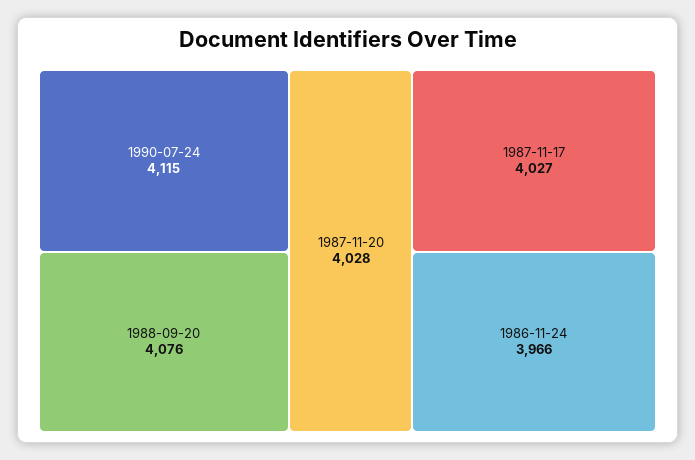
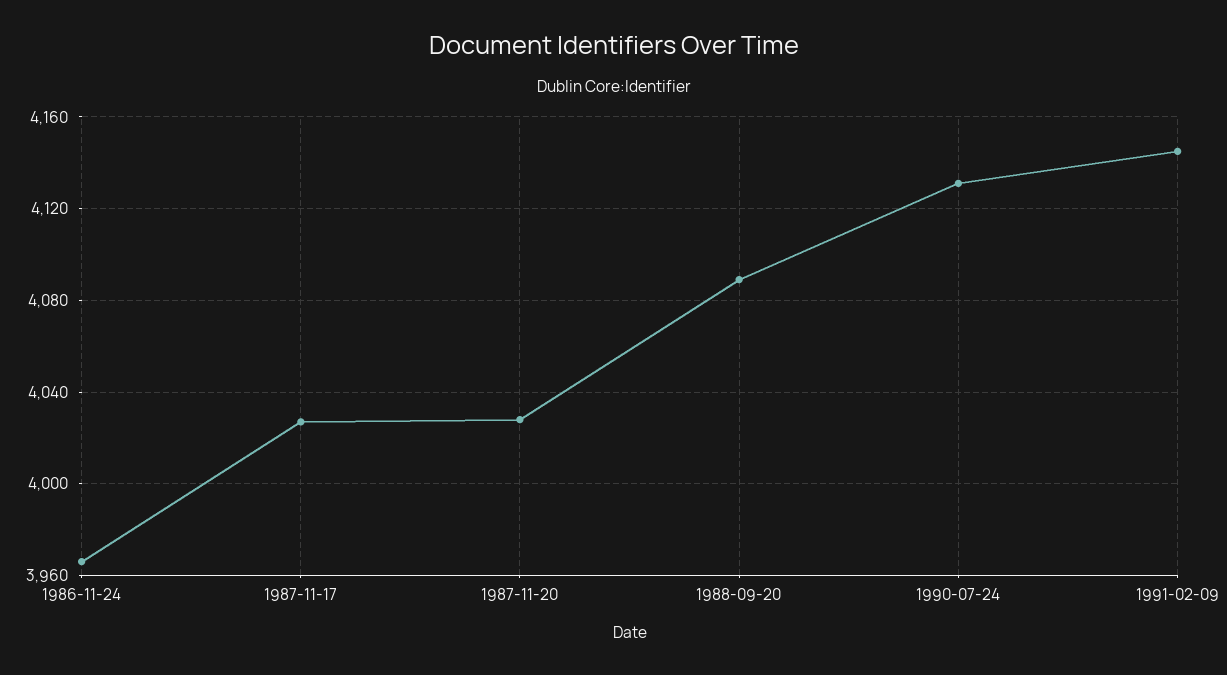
1990-07-24: 4115 -> 4130
1988-09-20: 4076 -> 4090
1991-02-09: none -> 4145

